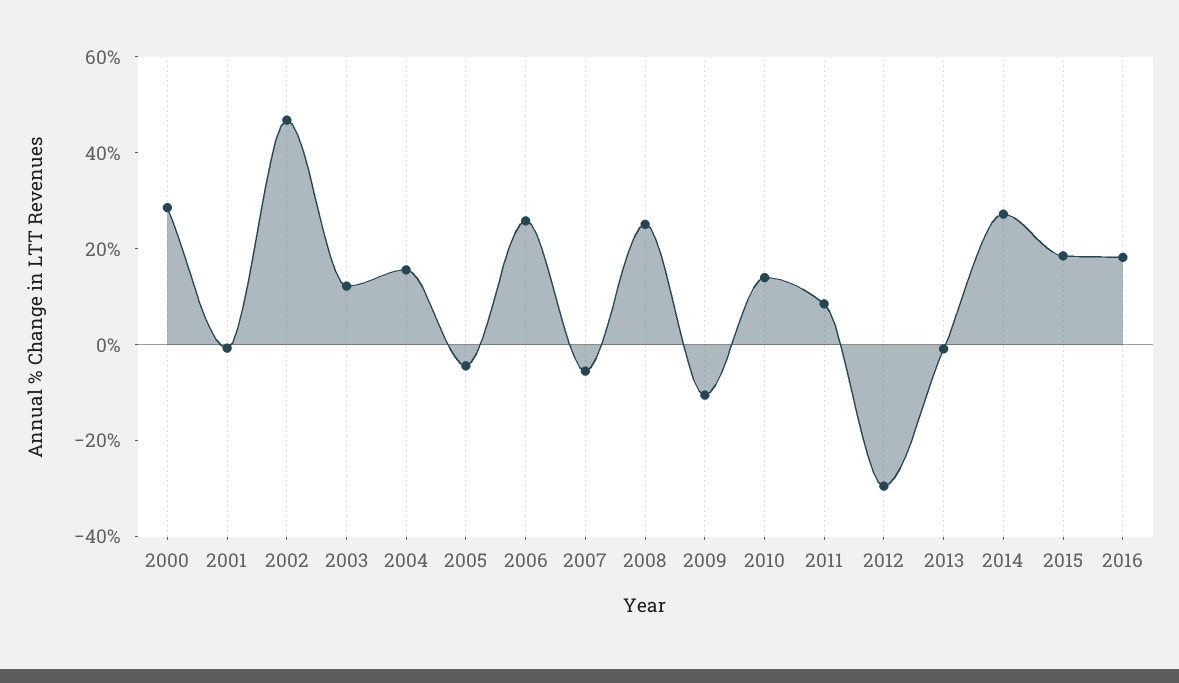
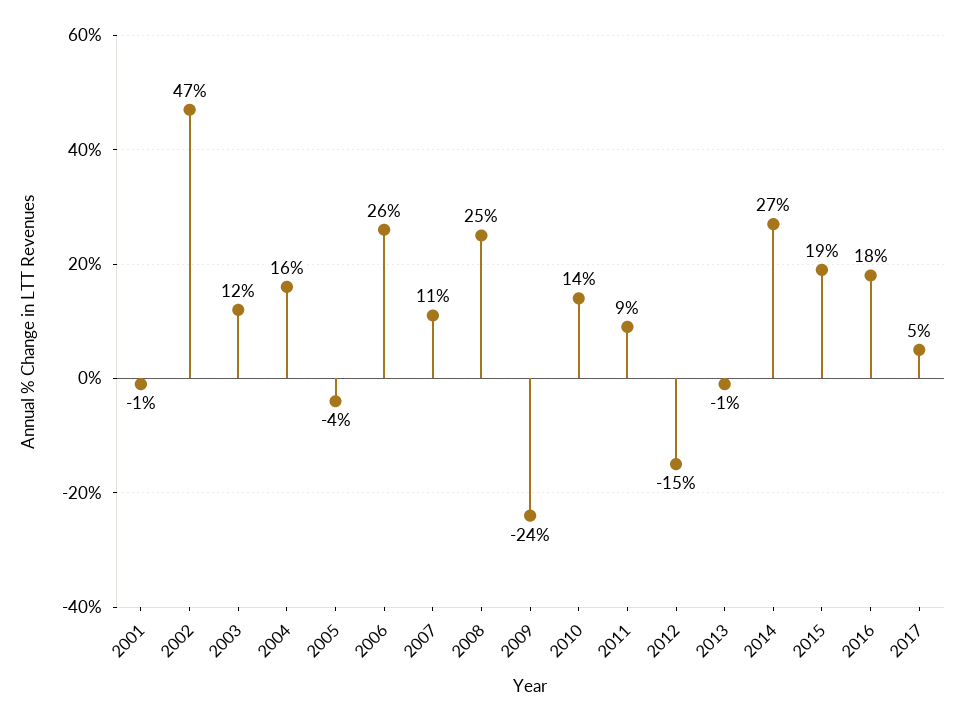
2000: 30 -> none
2007: -5 -> 11
2009: -10 -> -24
2012: -30 -> -15
2017: none -> 5

